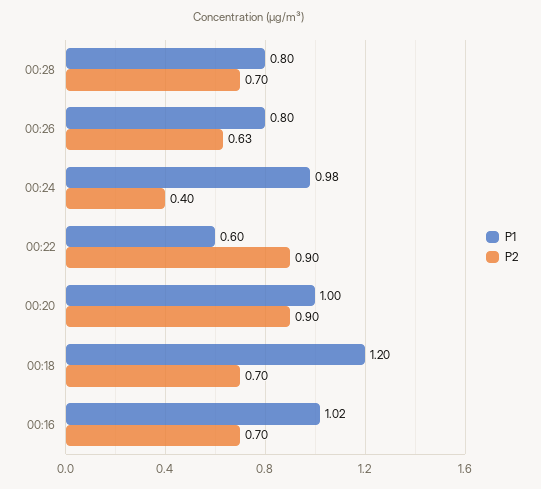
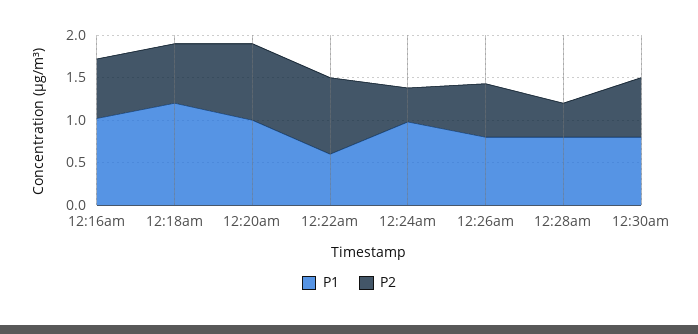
P2, 00:28: 0.7 -> 0.4
P1, 12:30am: none -> 0.8
P2, 12:30am: none -> 0.7

